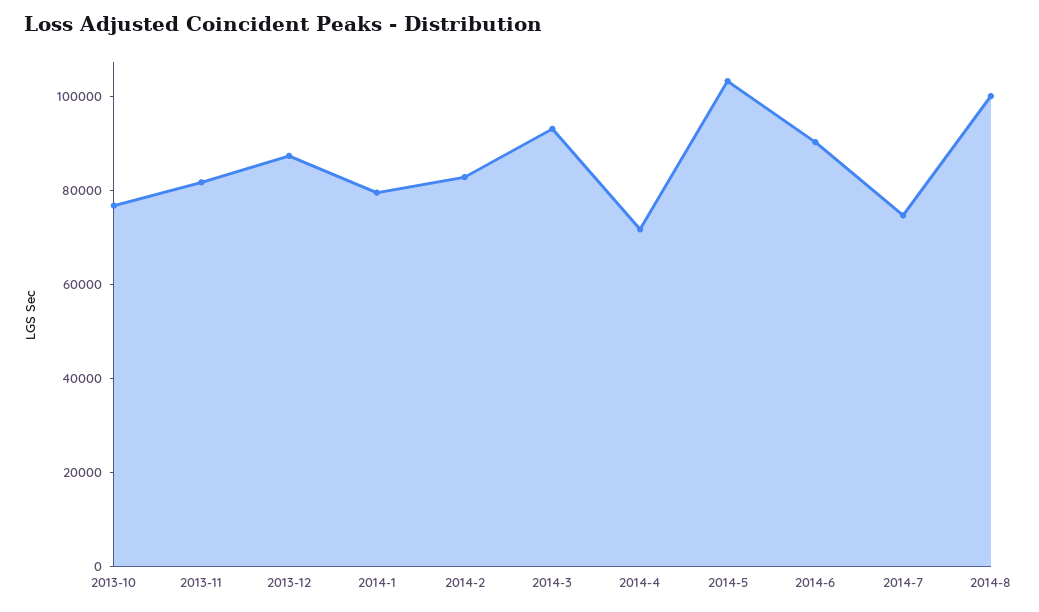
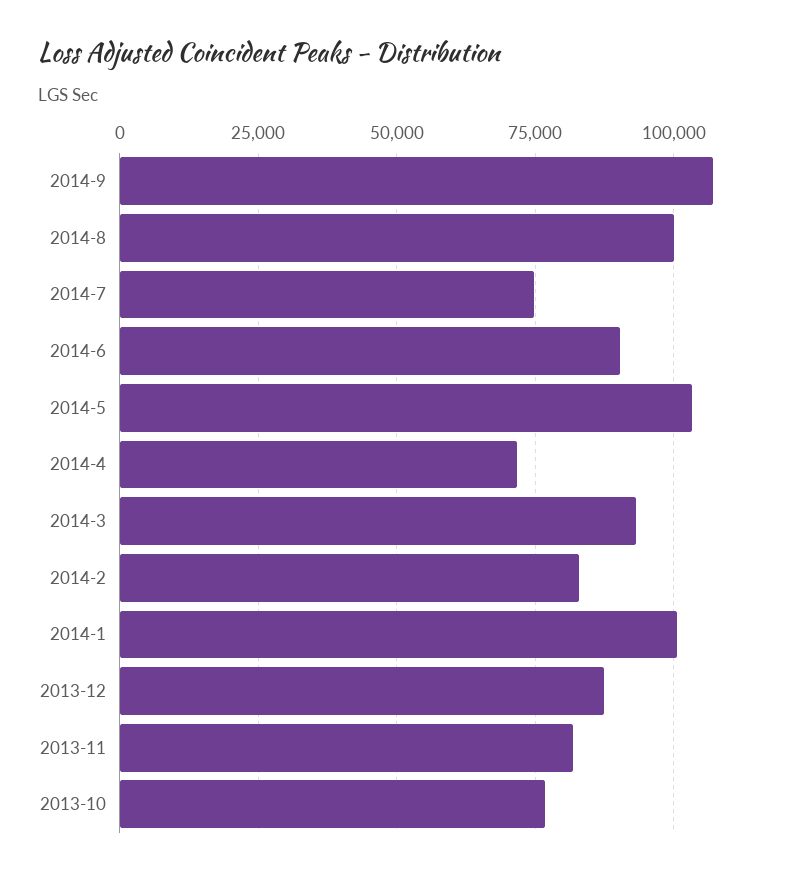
2014-1: 80000 -> 100000
2014-9: none -> 107500

